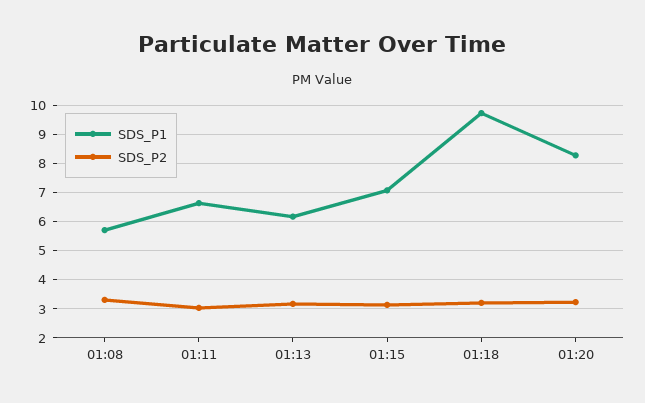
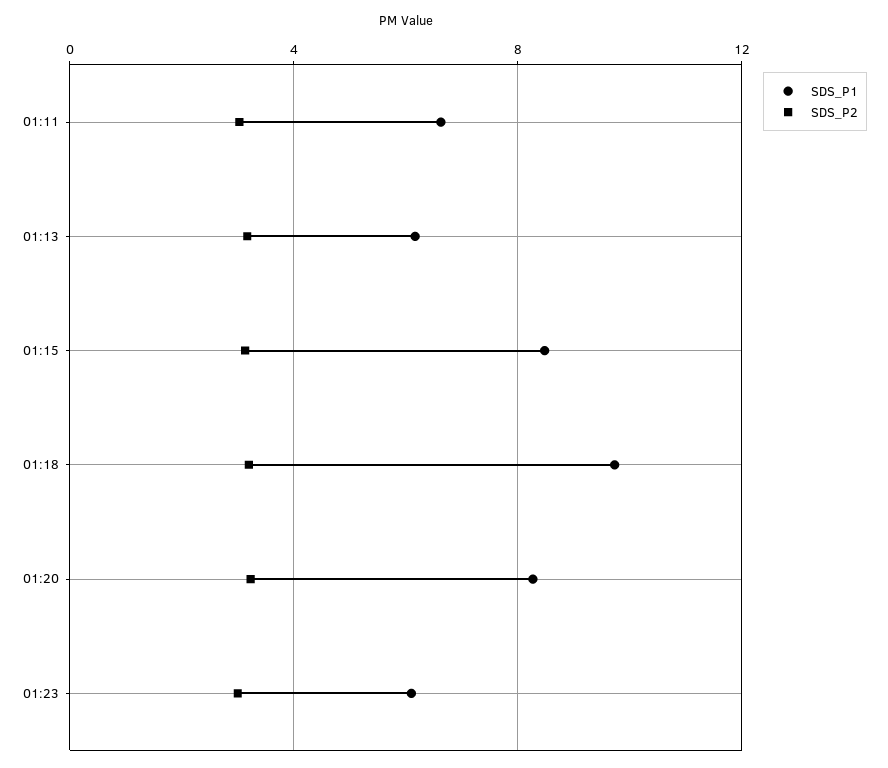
SDS_P1, 01:08: 5.75 -> none
SDS_P2, 01:08: 3.25 -> none
SDS_P1, 01:15: 7 -> 8.5
SDS_P1, 01:23: none -> 6
SDS_P2, 01:23: none -> 3

